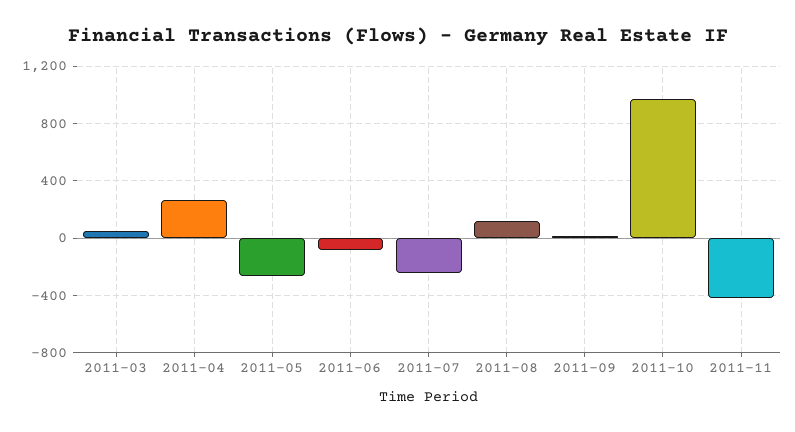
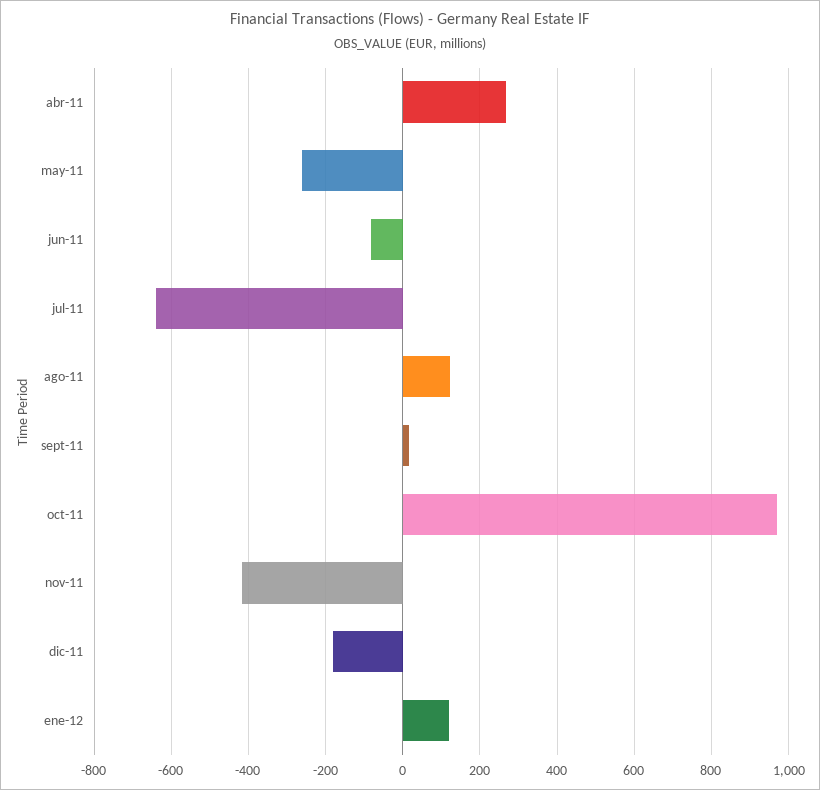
2011-03: 50 -> none
2011-07: -250 -> -640
dic-11: none -> -180
ene-12: none -> 120

